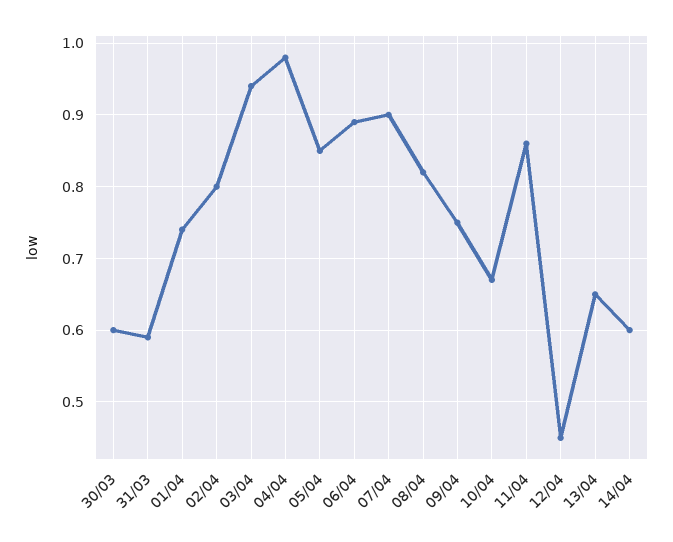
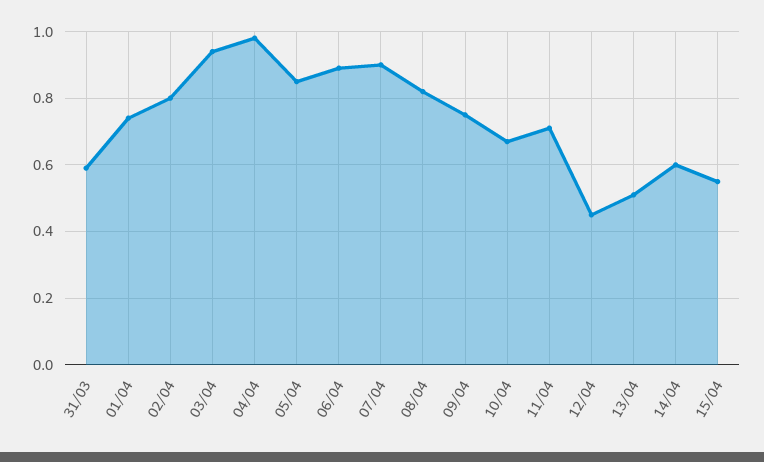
30/03: 0.6 -> none
11/04: 0.86 -> 0.7
13/04: 0.65 -> 0.5
15/04: none -> 0.55

